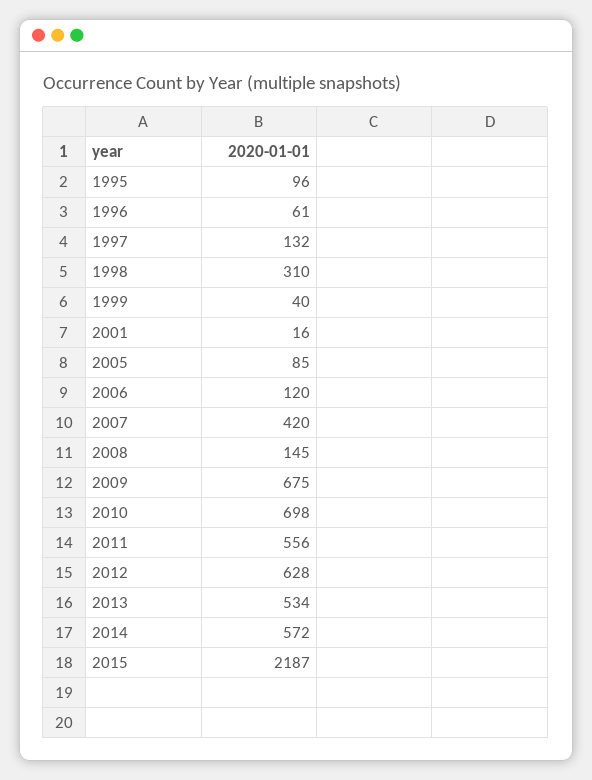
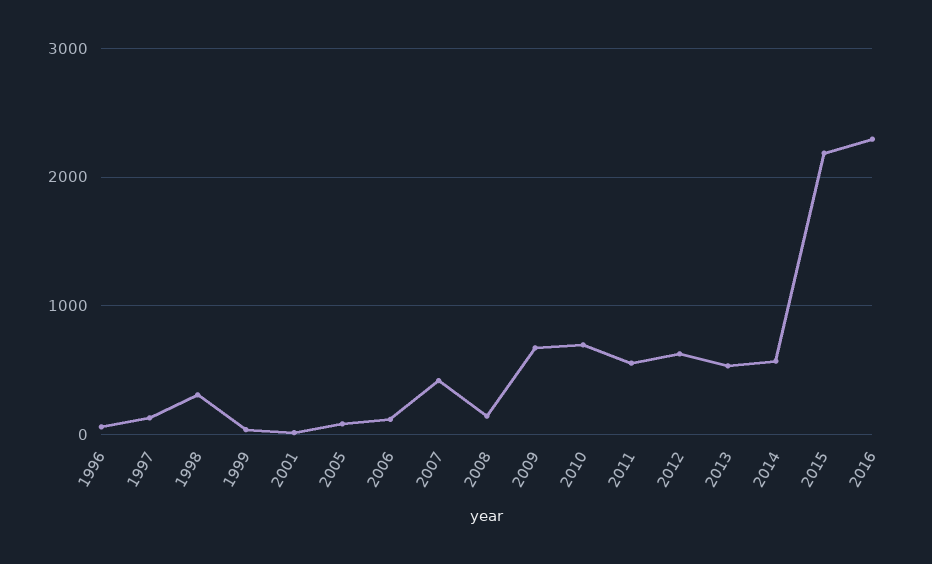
1995: 96 -> none
2016: none -> 2300

